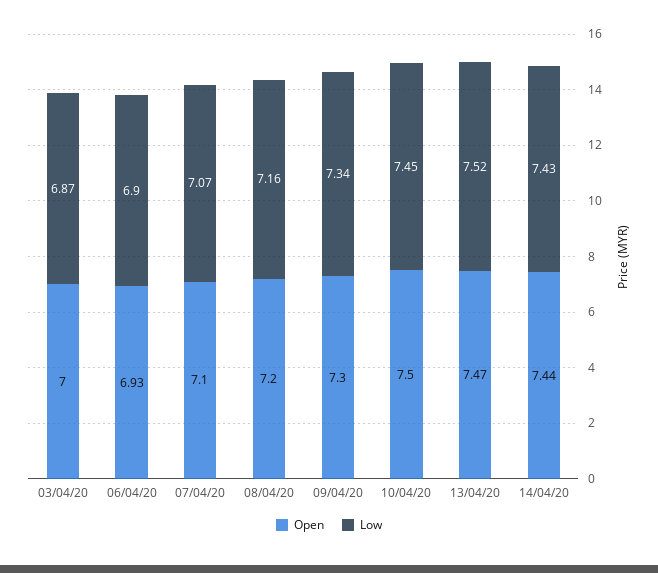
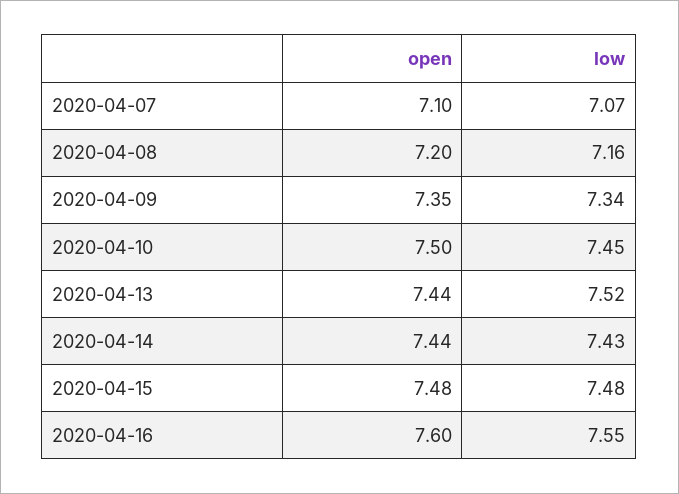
Open, 03/04/20: 7 -> none
Low, 03/04/20: 6.87 -> none
Open, 06/04/20: 6.93 -> none
Low, 06/04/20: 6.9 -> none
Open, 09/04/20: 7.3 -> 7.35
Open, 13/04/20: 7.47 -> 7.44
Open, 2020-04-15: none -> 7.48
Low, 2020-04-15: none -> 7.48
Open, 2020-04-16: none -> 7.6
Low, 2020-04-16: none -> 7.55

